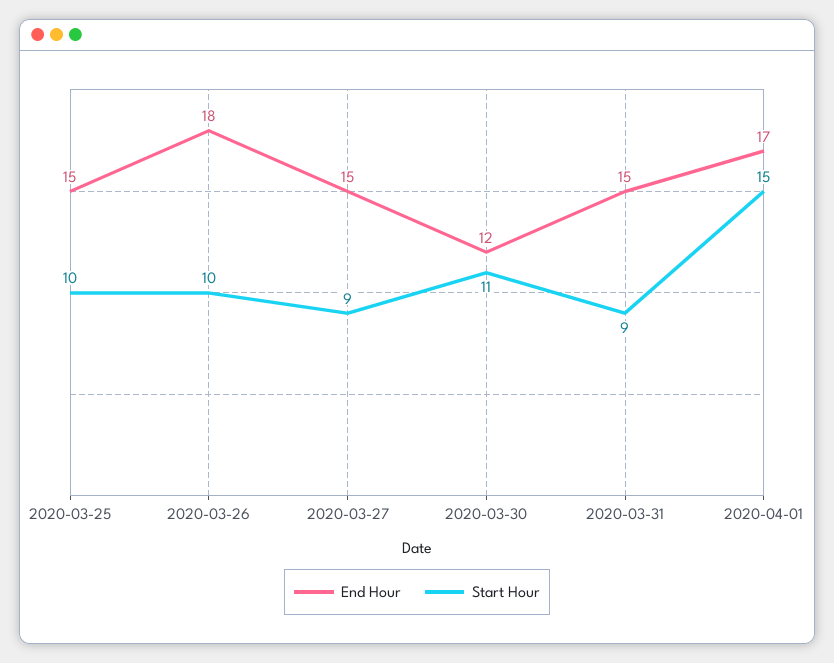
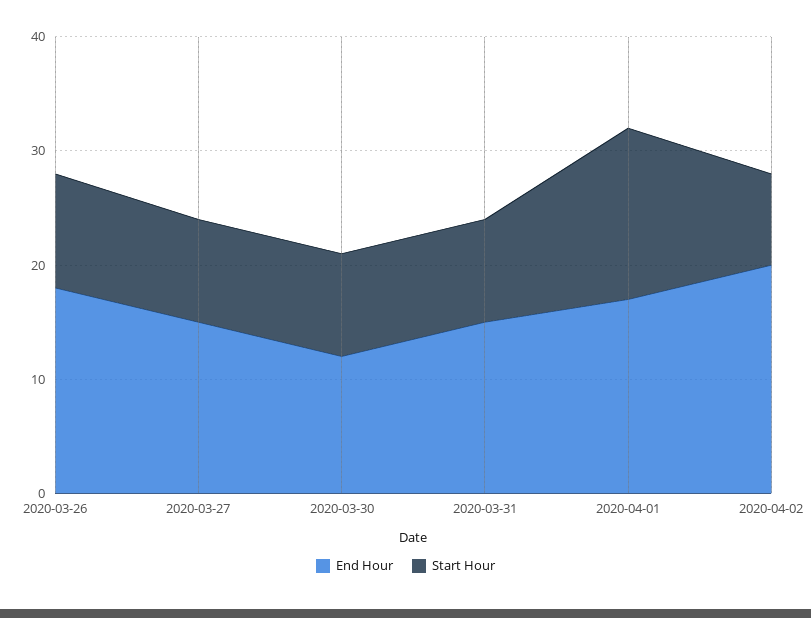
End Hour, 2020-03-25: 15 -> none
Start Hour, 2020-03-25: 10 -> none
Start Hour, 2020-03-30: 11 -> 9
End Hour, 2020-04-02: none -> 20
Start Hour, 2020-04-02: none -> 8

